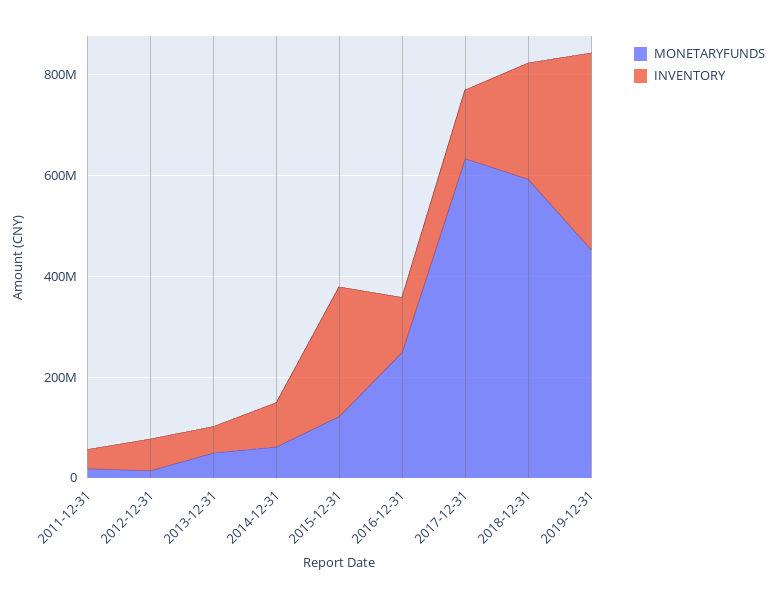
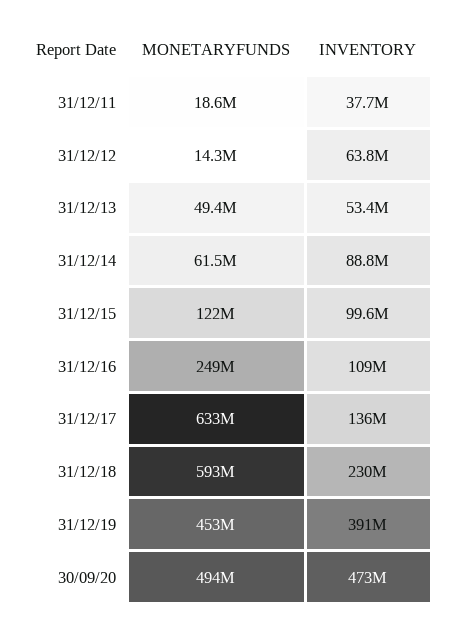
INVENTORY, 2015-12-31: 250000000 -> 99600000
MONETARYFUNDS, 30/09/20: none -> 494000000
INVENTORY, 30/09/20: none -> 473000000

